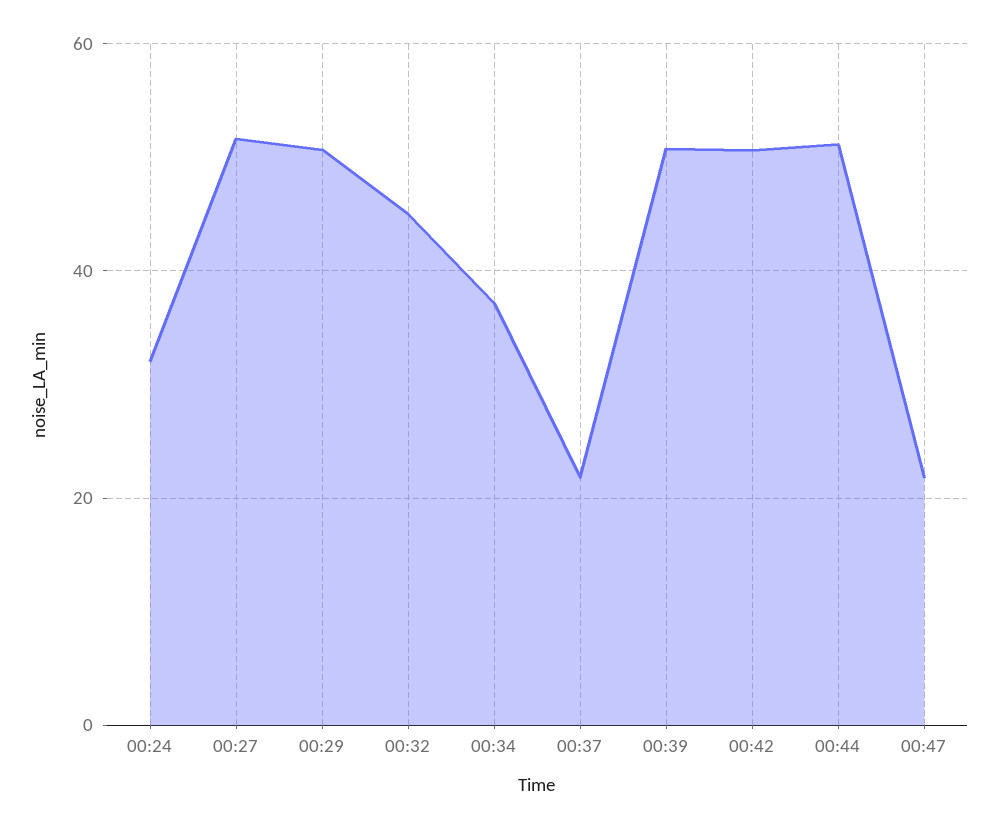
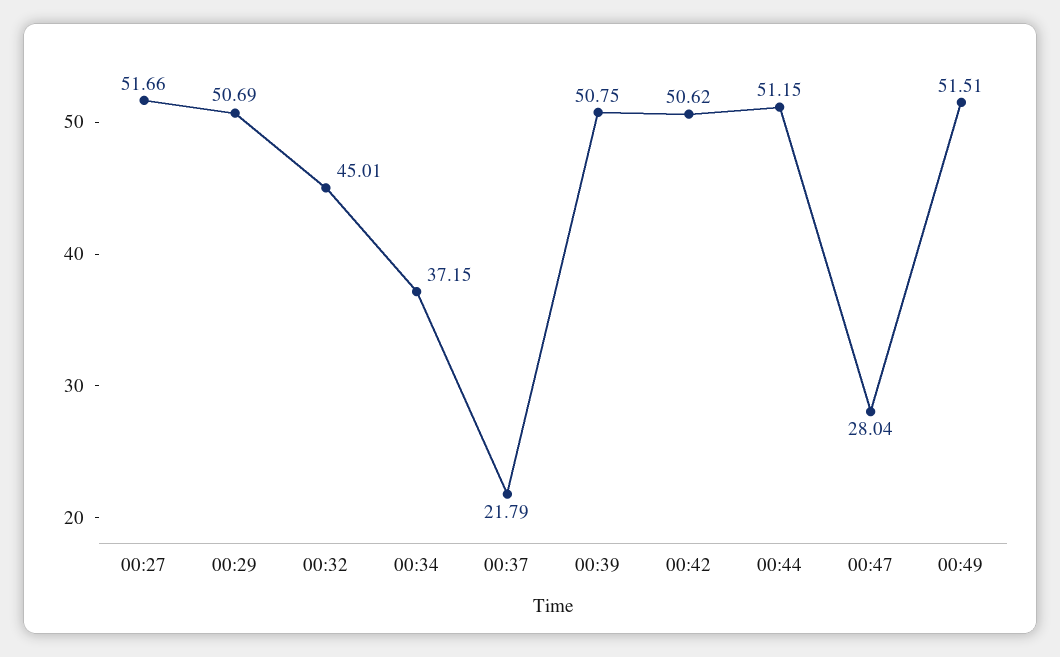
00:24: 32 -> none
00:47: 22 -> 28.04
00:49: none -> 51.51

